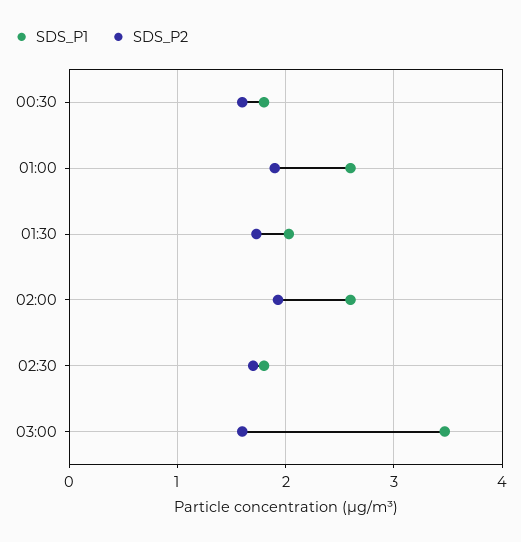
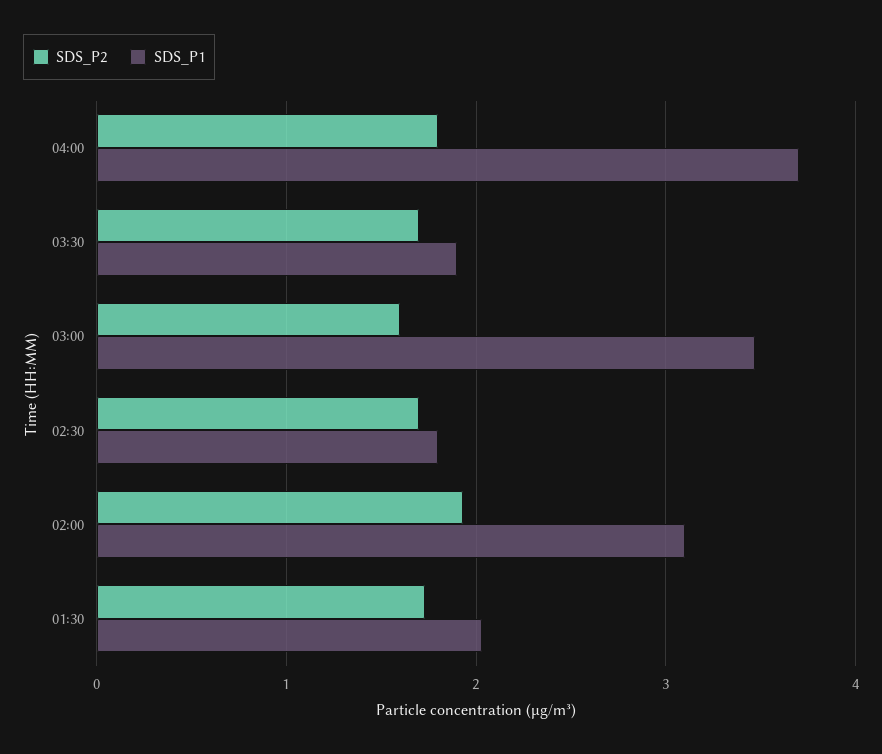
SDS_P1, 00:30: 1.8 -> none
SDS_P2, 00:30: 1.6 -> none
SDS_P1, 01:00: 2.6 -> none
SDS_P2, 01:00: 1.9 -> none
SDS_P1, 02:00: 2.6 -> 3.1
SDS_P2, 04:00: none -> 1.8
SDS_P1, 04:00: none -> 3.7
SDS_P2, 03:30: none -> 1.7
SDS_P1, 03:30: none -> 1.9

